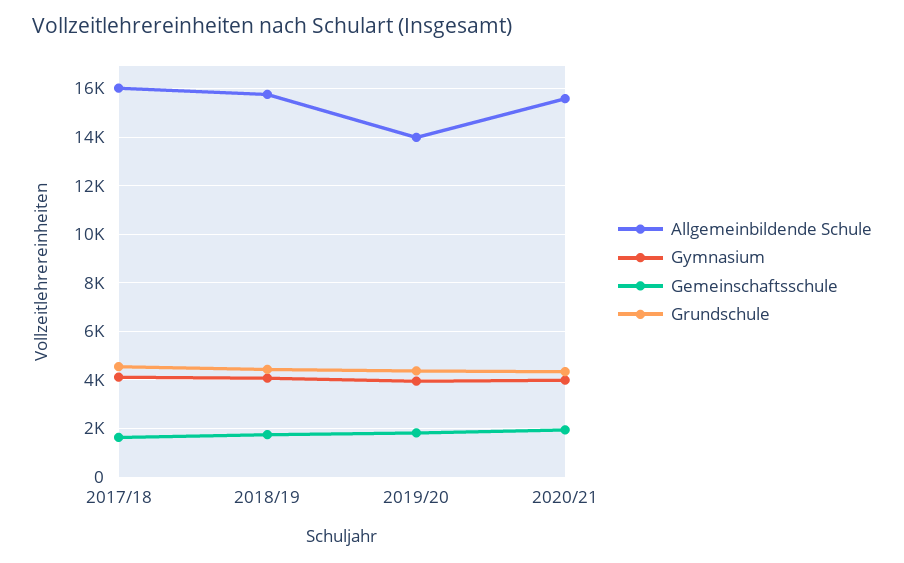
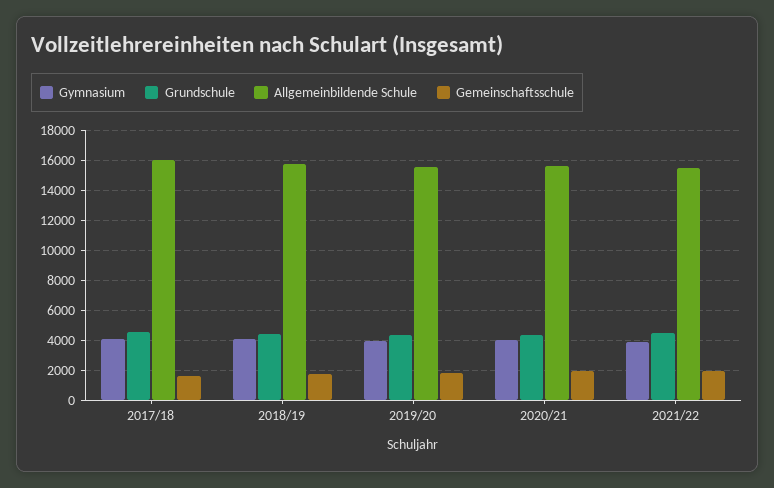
Allgemeinbildende Schule, 2019/20: 14000 -> 15500
Gymnasium, 2021/22: none -> 4000
Grundschule, 2021/22: none -> 4500
Allgemeinbildende Schule, 2021/22: none -> 15500
Gemeinschaftsschule, 2021/22: none -> 2000

